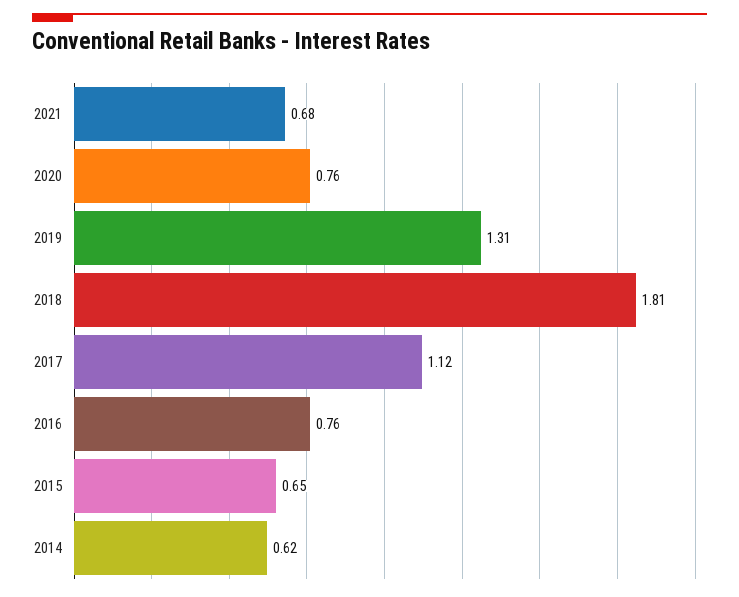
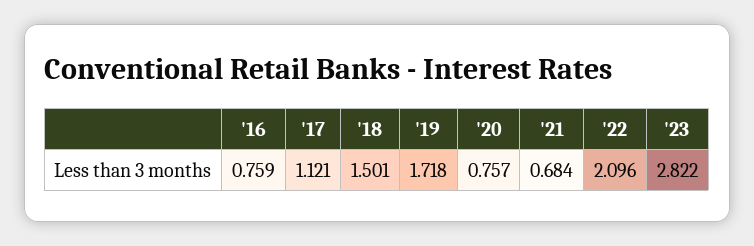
2019: 1.31 -> 1.718
2018: 1.81 -> 1.501
2015: 0.65 -> none
2014: 0.62 -> none
'22: none -> 2.096
'23: none -> 2.822

